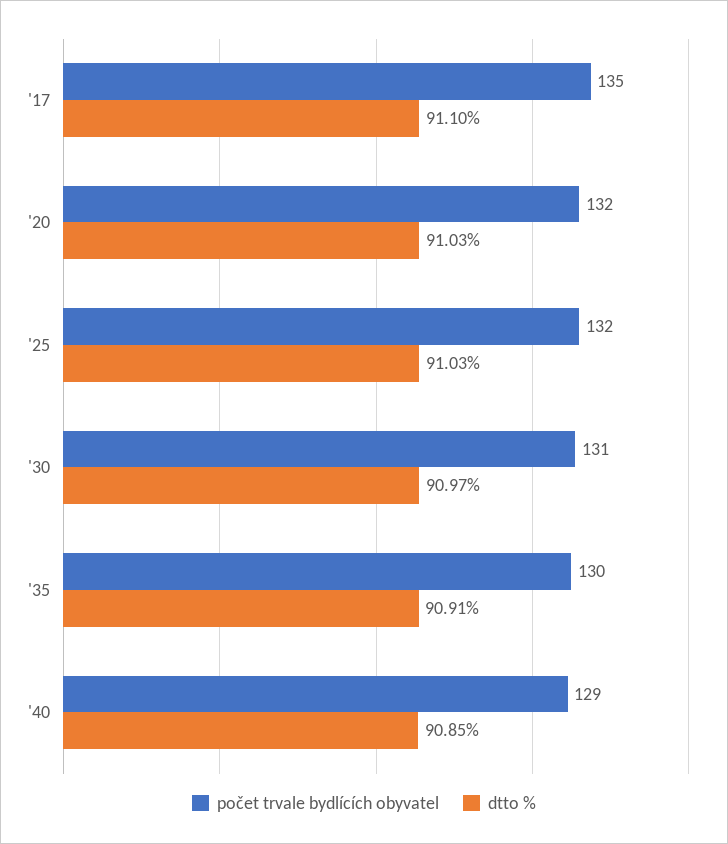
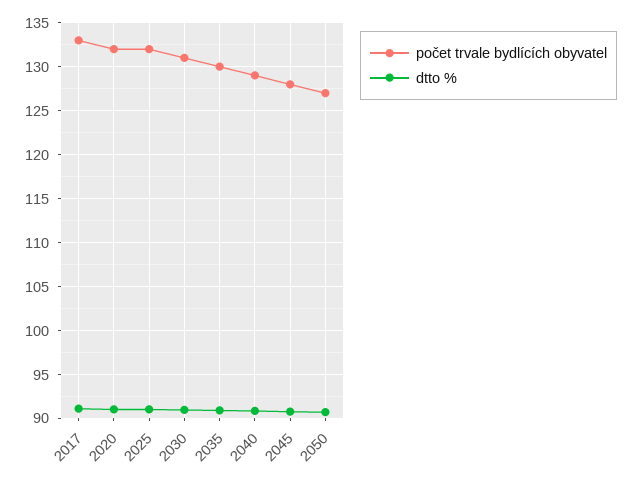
počet trvale bydlících obyvatel, '17: 135 -> 133
počet trvale bydlících obyvatel, 2045: none -> 128
dtto %, 2045: none -> 91
počet trvale bydlících obyvatel, 2050: none -> 127
dtto %, 2050: none -> 91

